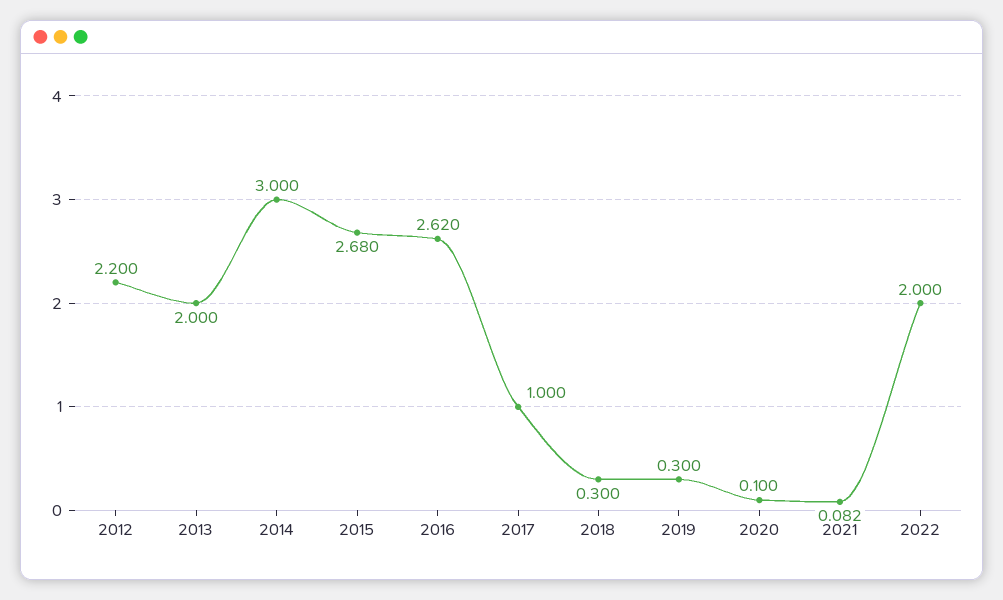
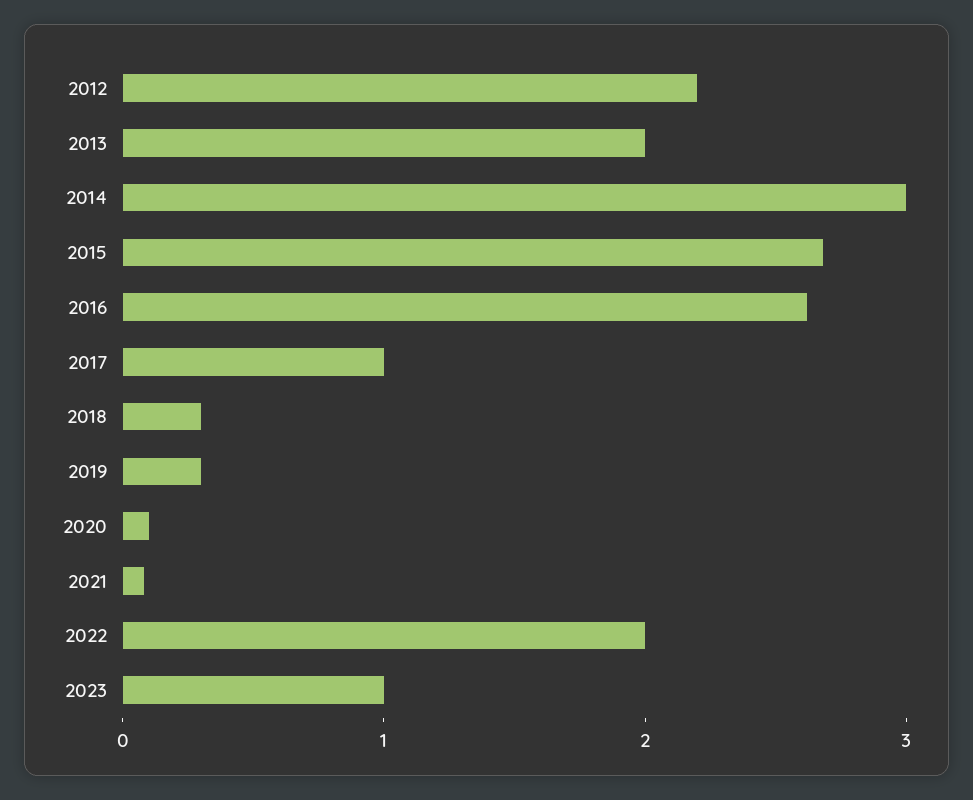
2023: none -> 1

